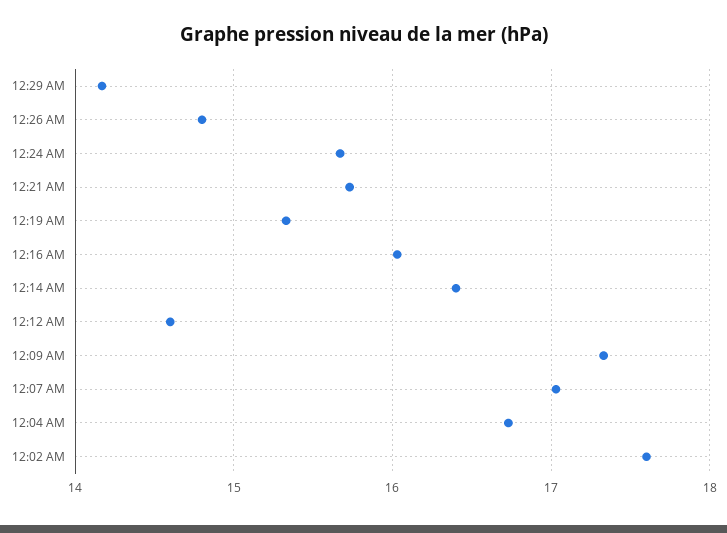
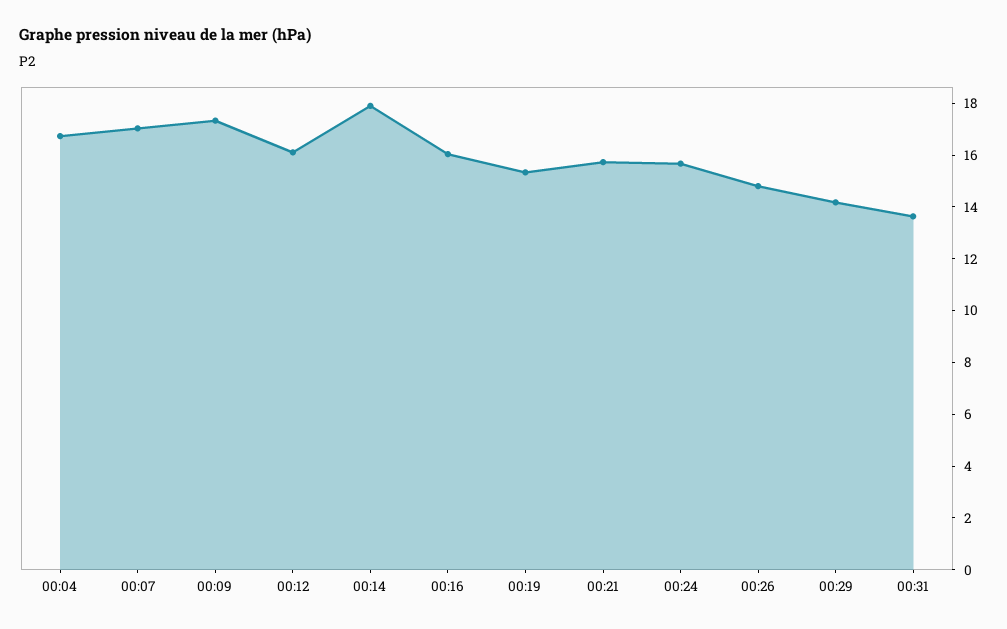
12:14 AM: 16.4 -> 18
12:12 AM: 14.6 -> 16
12:02 AM: 17.6 -> none
00:31: none -> 13.5

